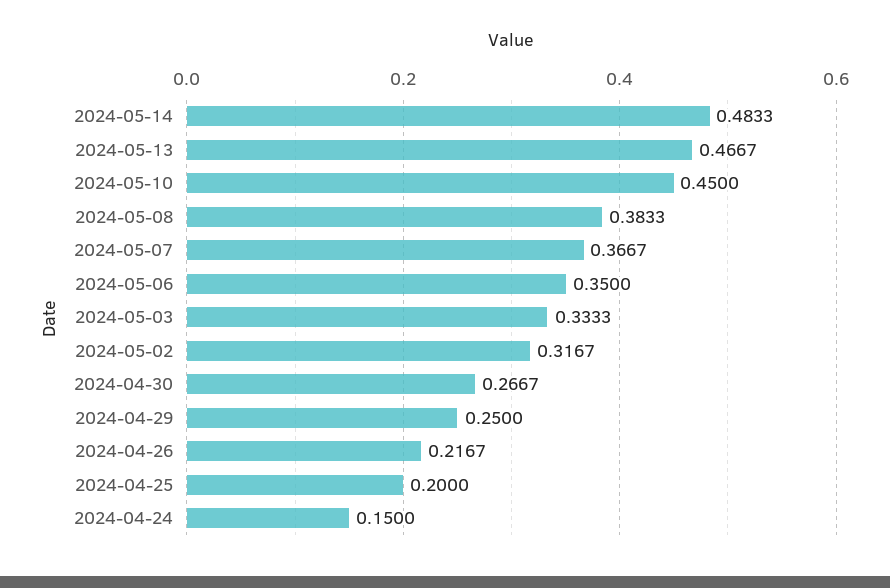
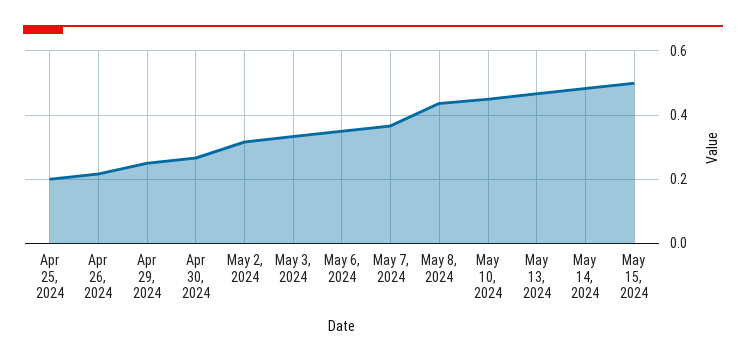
2024-05-08: 0.3833 -> 0.44
2024-04-24: 0.15 -> none
May 15, 2024: none -> 0.5

